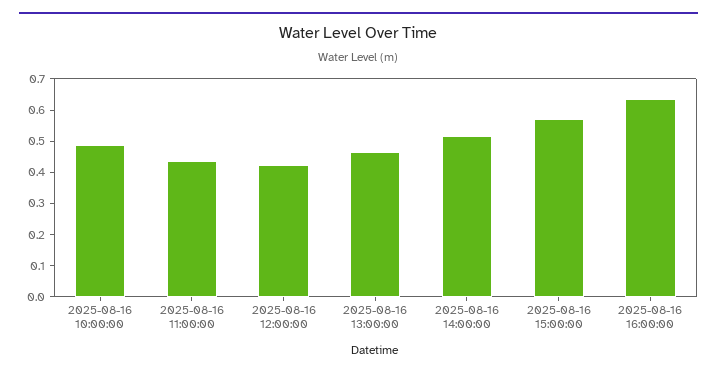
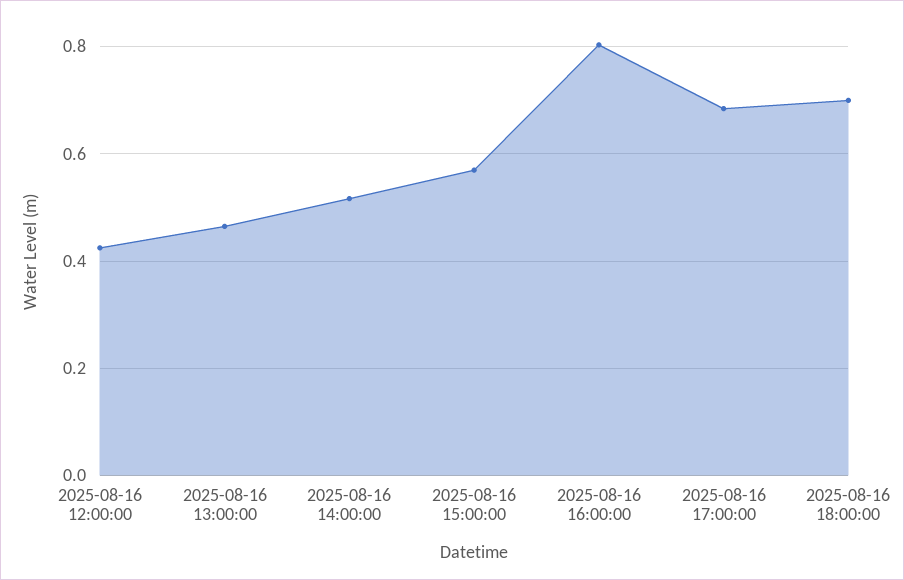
2025-08-16 10:00:00: 0.5 -> none
2025-08-16 11:00:00: 0.45 -> none
2025-08-16 16:00:00: 0.65 -> 0.8
2025-08-16 17:00:00: none -> 0.68
2025-08-16 18:00:00: none -> 0.7

